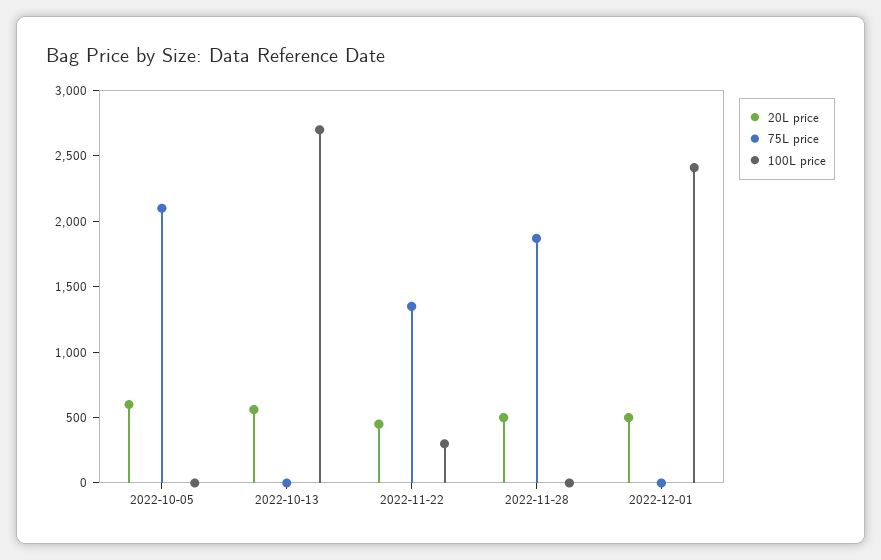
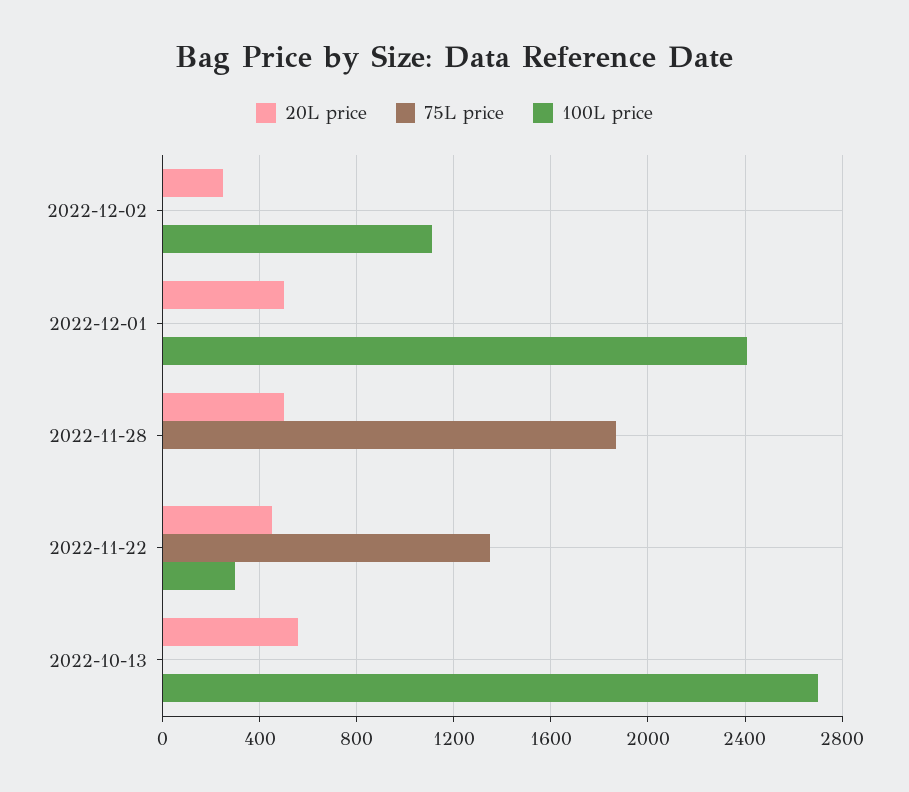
20L price, 2022-10-05: 600 -> none
75L price, 2022-10-05: 2100 -> none
100L price, 2022-10-05: 0 -> none
20L price, 2022-12-02: none -> 250
75L price, 2022-12-02: none -> 0
100L price, 2022-12-02: none -> 1100

